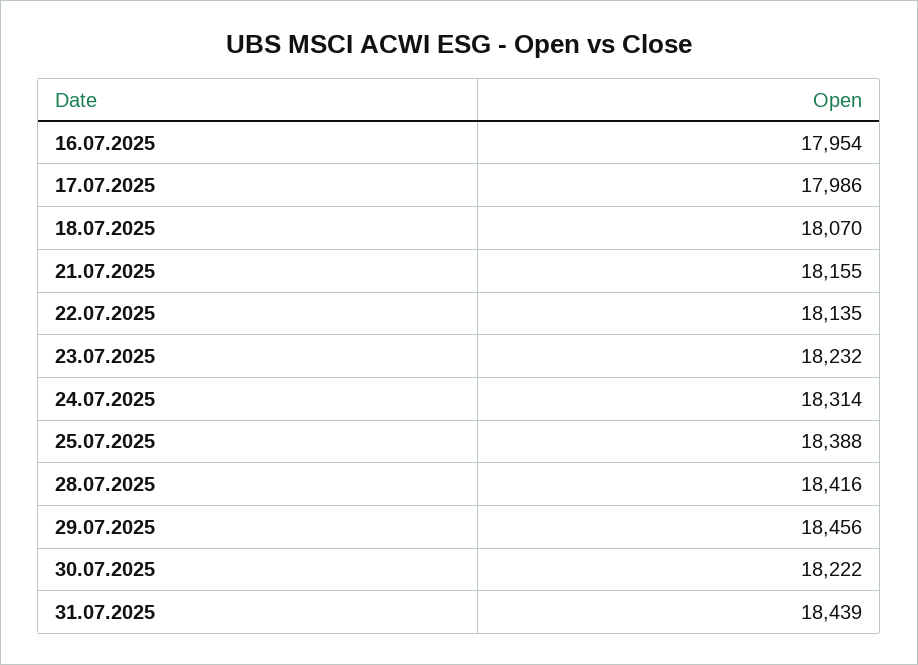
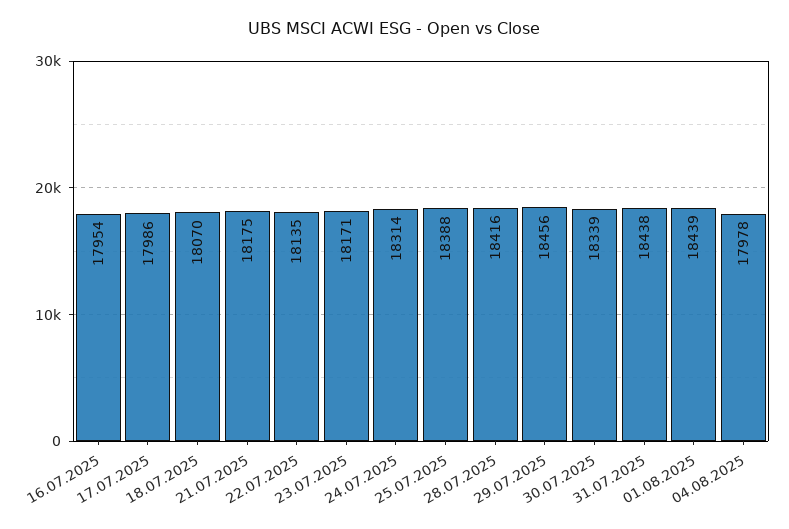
21.07.2025: 18155 -> 18175
23.07.2025: 18232 -> 18171
30.07.2025: 18222 -> 18339
31.07.2025: 18439 -> 18438
01.08.2025: none -> 18439
04.08.2025: none -> 17978

